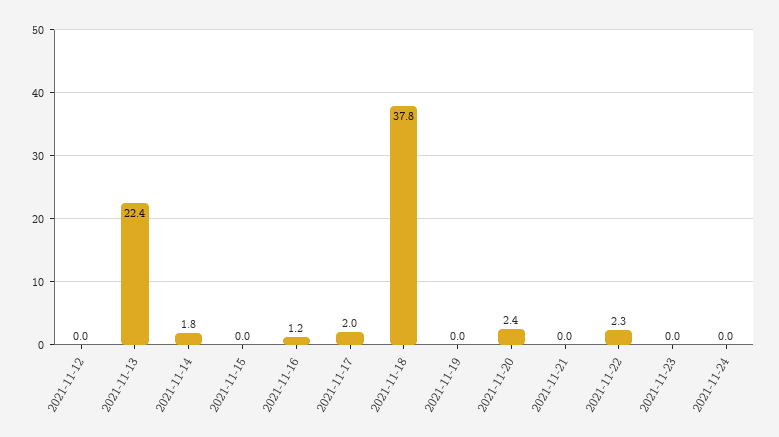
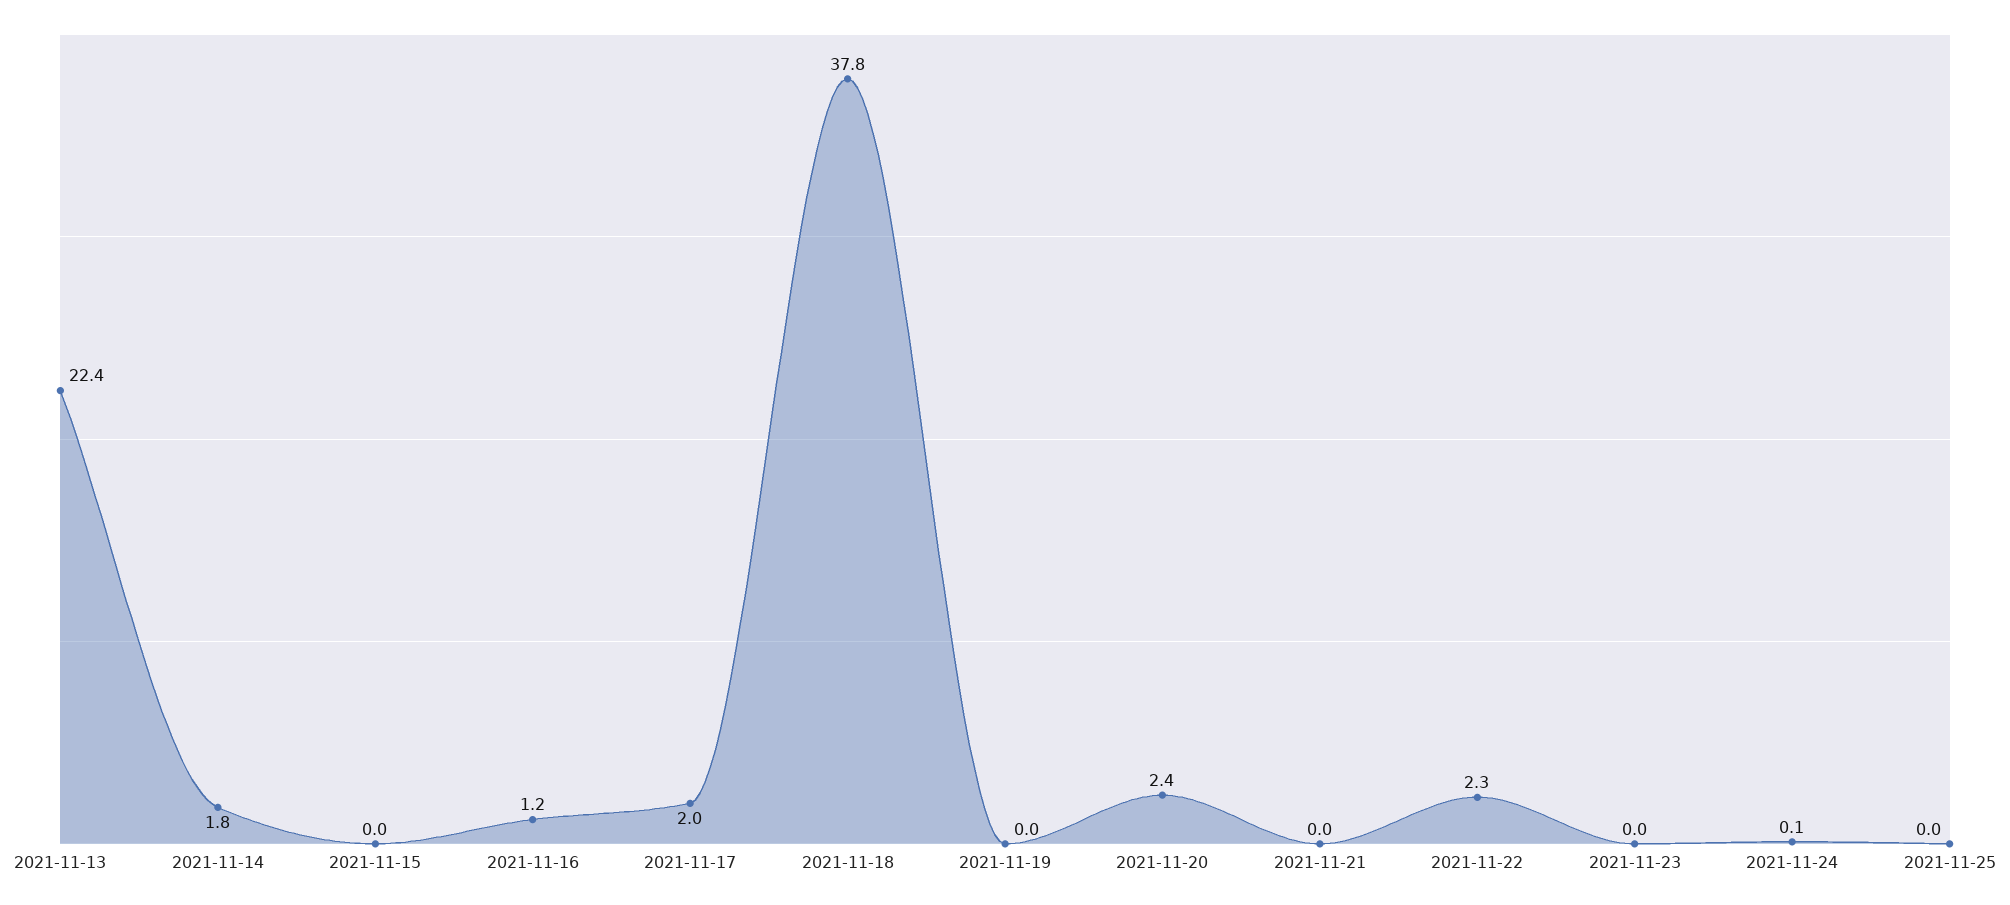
2021-11-12: 0 -> none
2021-11-24: 0 -> 0.1
2021-11-25: none -> 0

